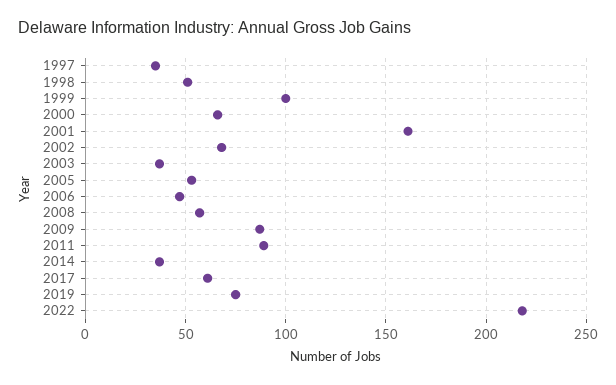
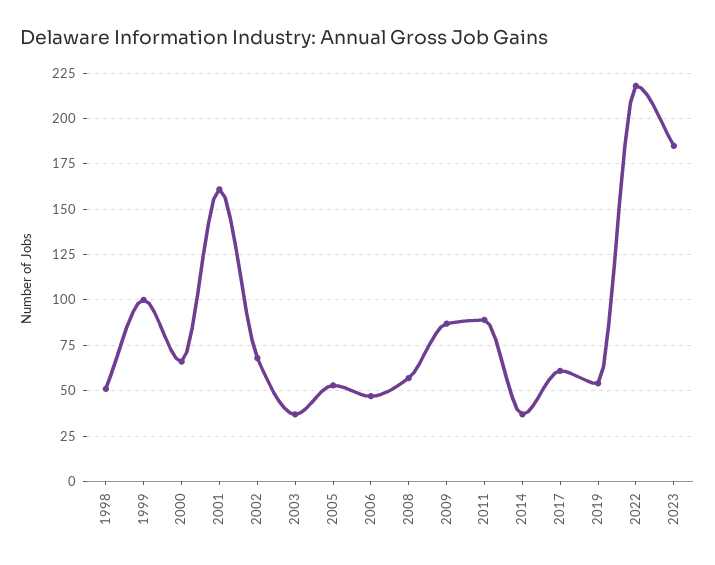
1997: 35 -> none
2019: 75 -> 55
2023: none -> 185

